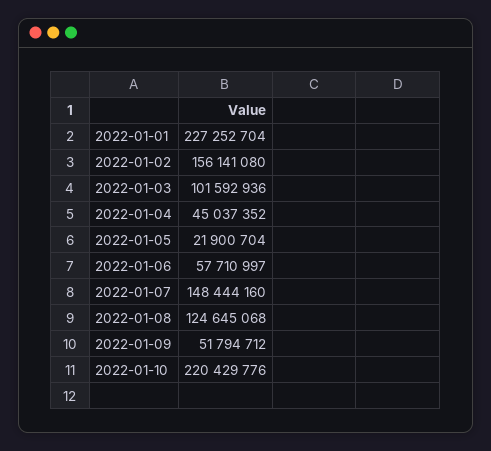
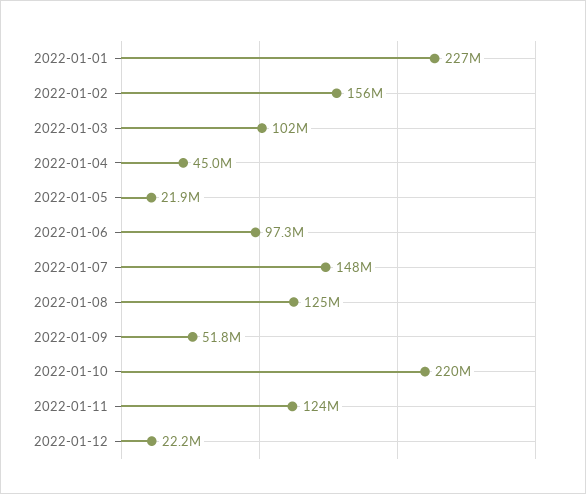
2022-01-06: 57710997 -> 97300000
2022-01-11: none -> 124000000
2022-01-12: none -> 22200000

